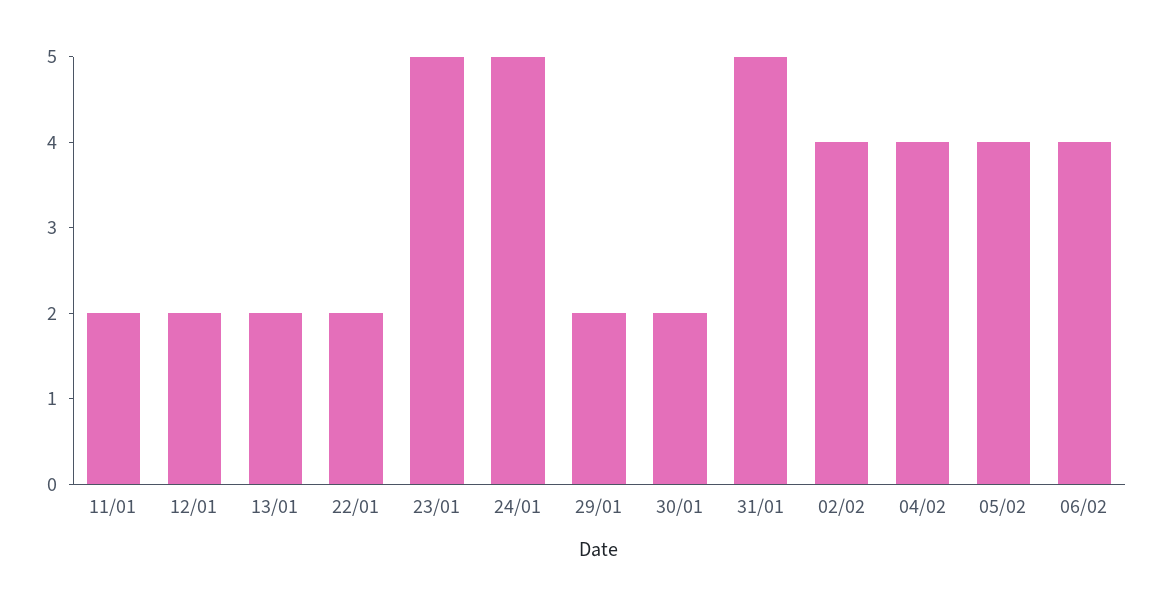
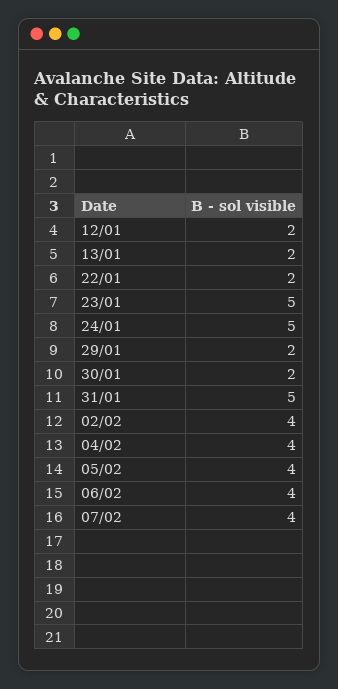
11/01: 2 -> none
07/02: none -> 4

